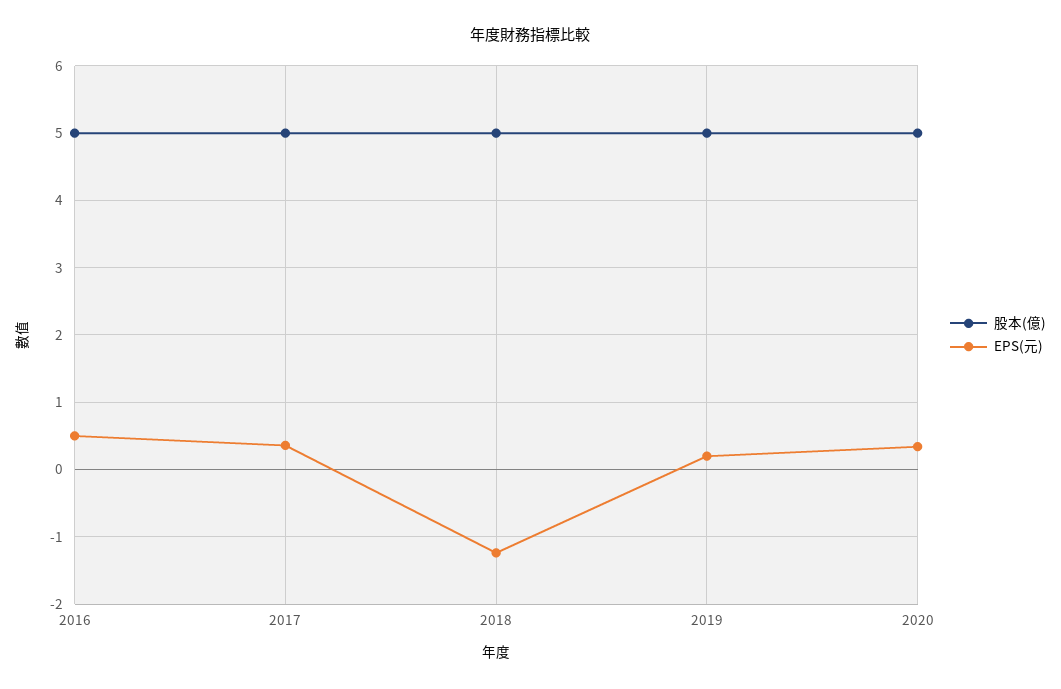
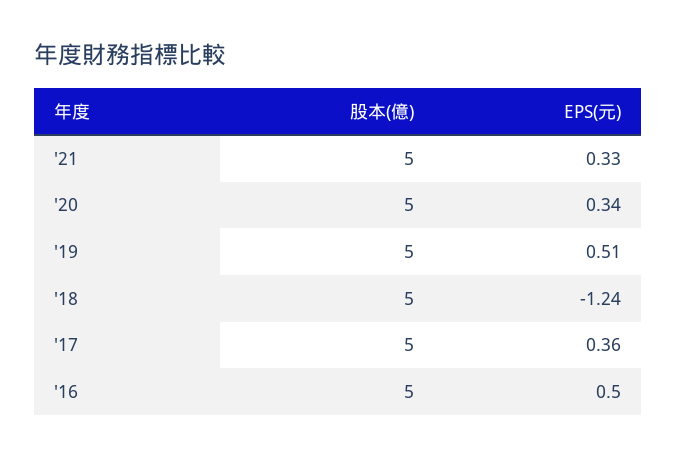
EPS(元), 2019: 0.2 -> 0.51
股本(億), '21: none -> 5
EPS(元), '21: none -> 0.33

